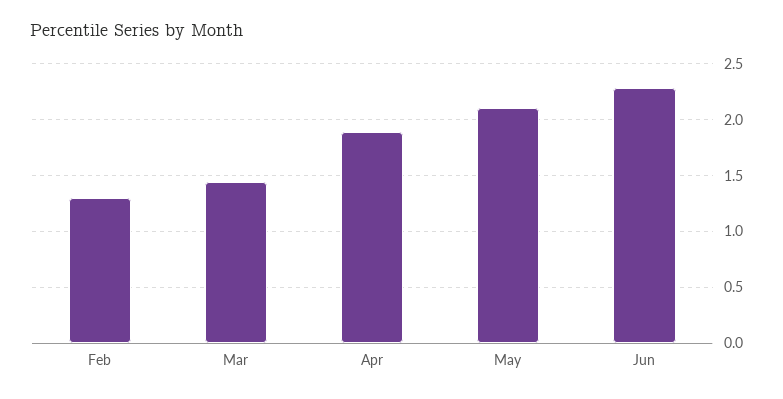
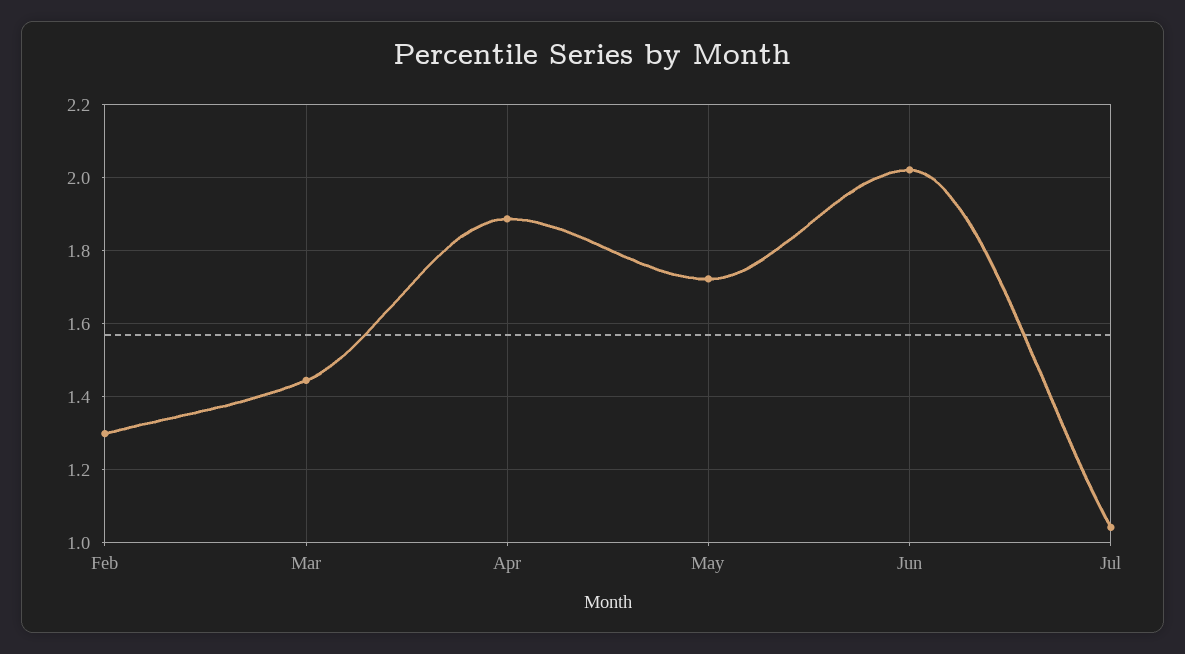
May: 2.1 -> 1.72
Jun: 2.3 -> 2.02
Jul: none -> 1.04

